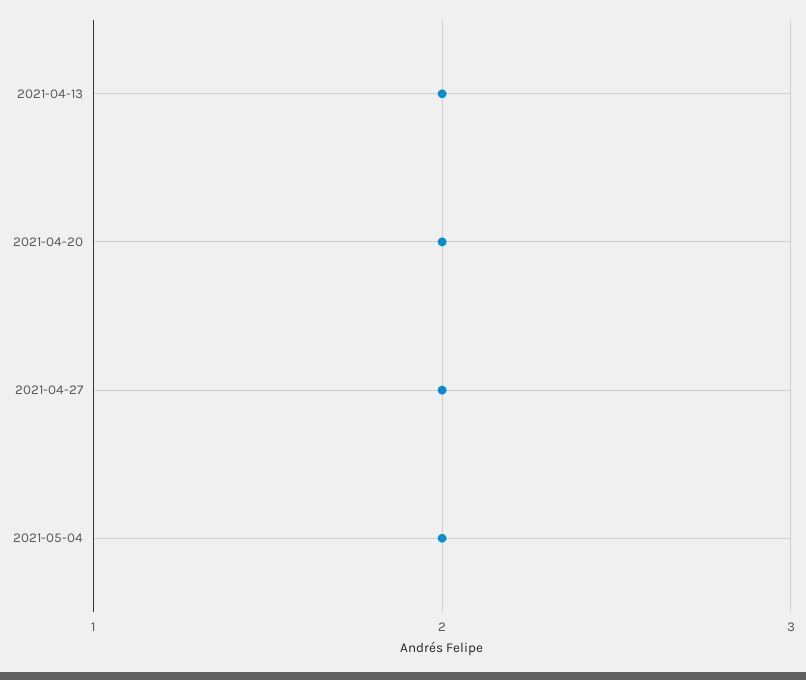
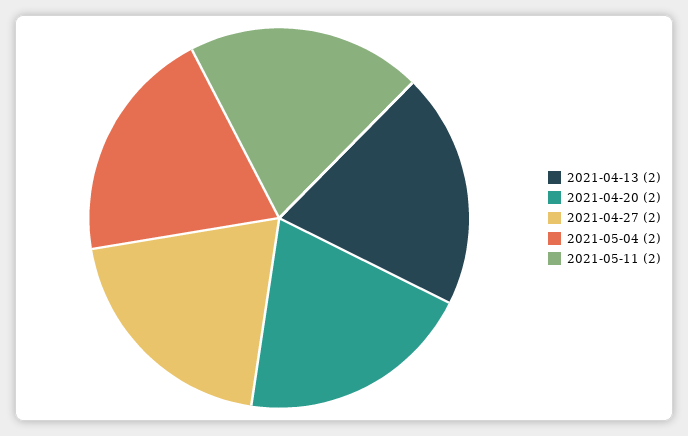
2021-05-11: none -> 2

